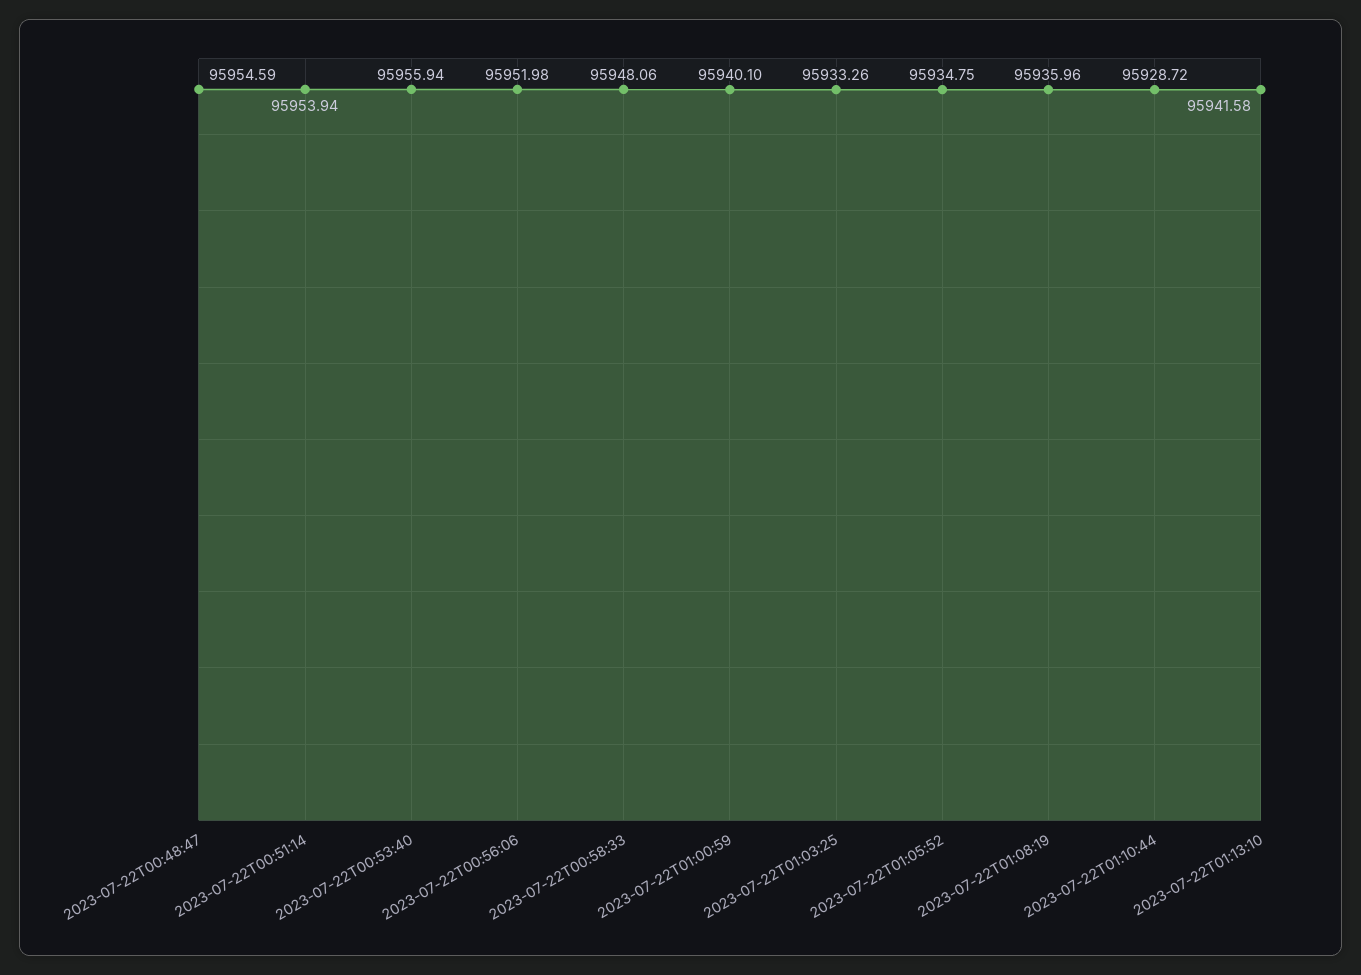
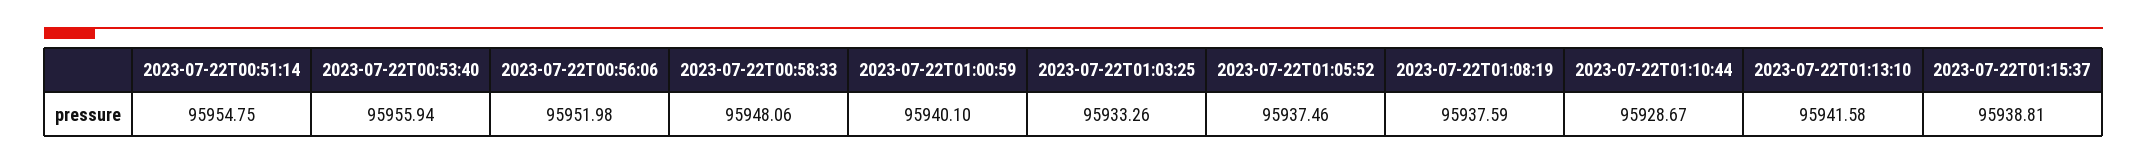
2023-07-22T00:48:47: 95954.59 -> none
2023-07-22T00:51:14: 95953.94 -> 95954.75
2023-07-22T01:05:52: 95934.75 -> 95937.46
2023-07-22T01:08:19: 95935.96 -> 95937.59
2023-07-22T01:10:44: 95928.72 -> 95928.67
2023-07-22T01:15:37: none -> 95938.81

